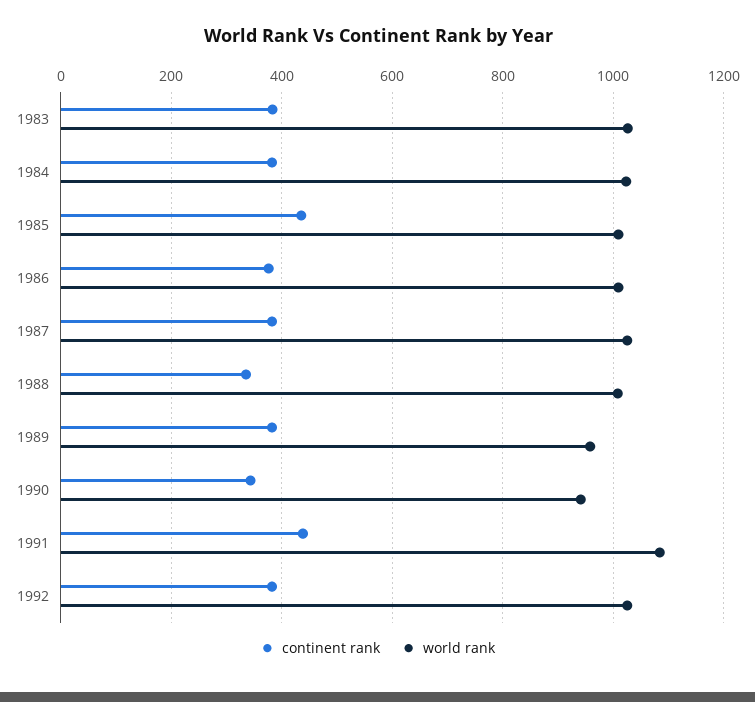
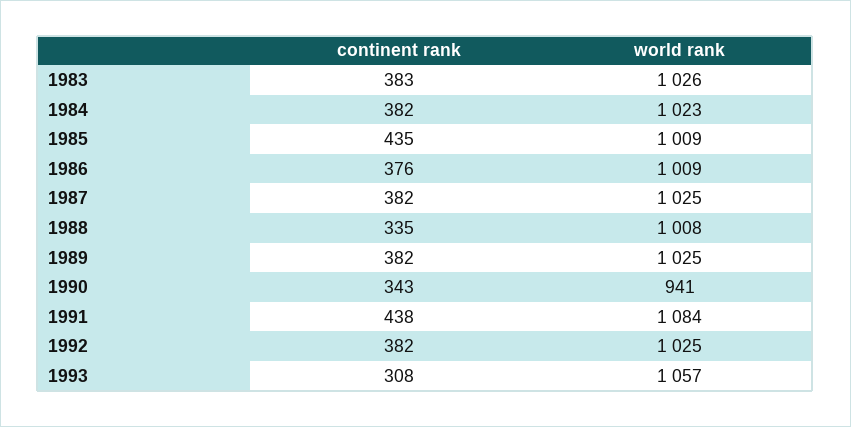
world rank, 1989: 960 -> 1025
continent rank, 1993: none -> 308
world rank, 1993: none -> 1057

